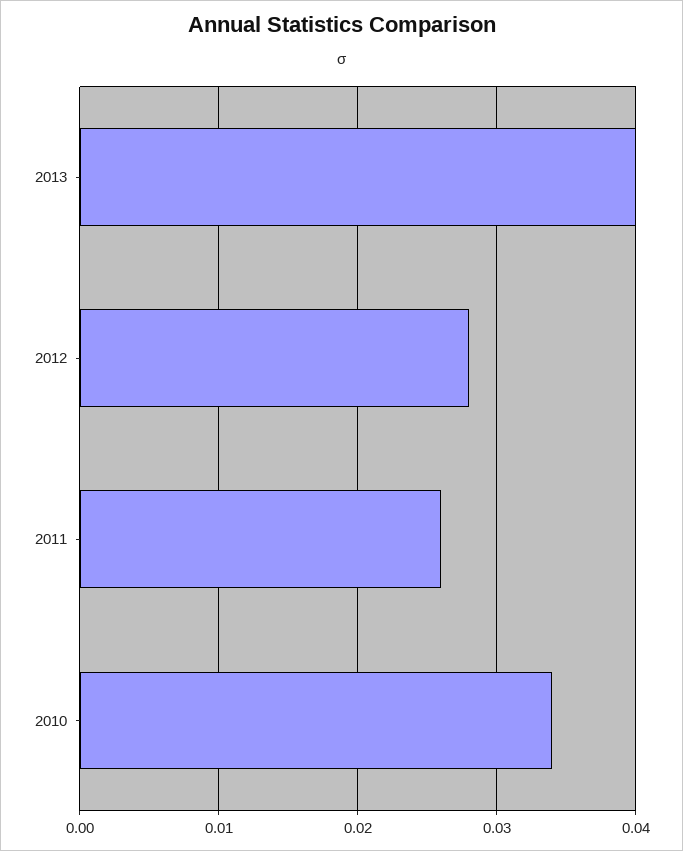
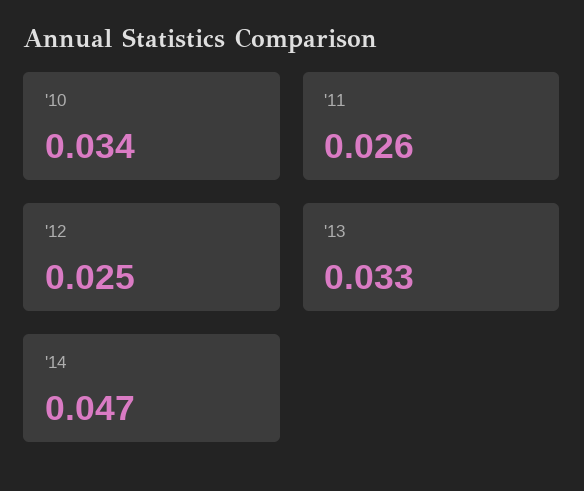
2013: 0.04 -> 0.033
2012: 0.028 -> 0.025
'14: none -> 0.047

